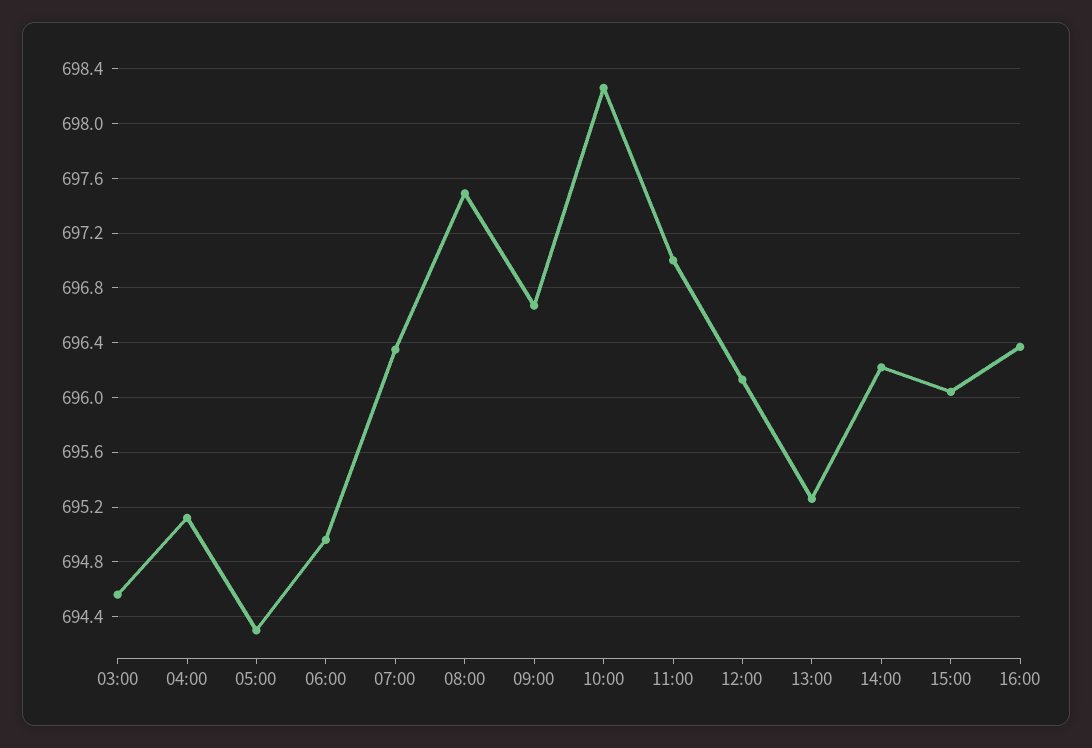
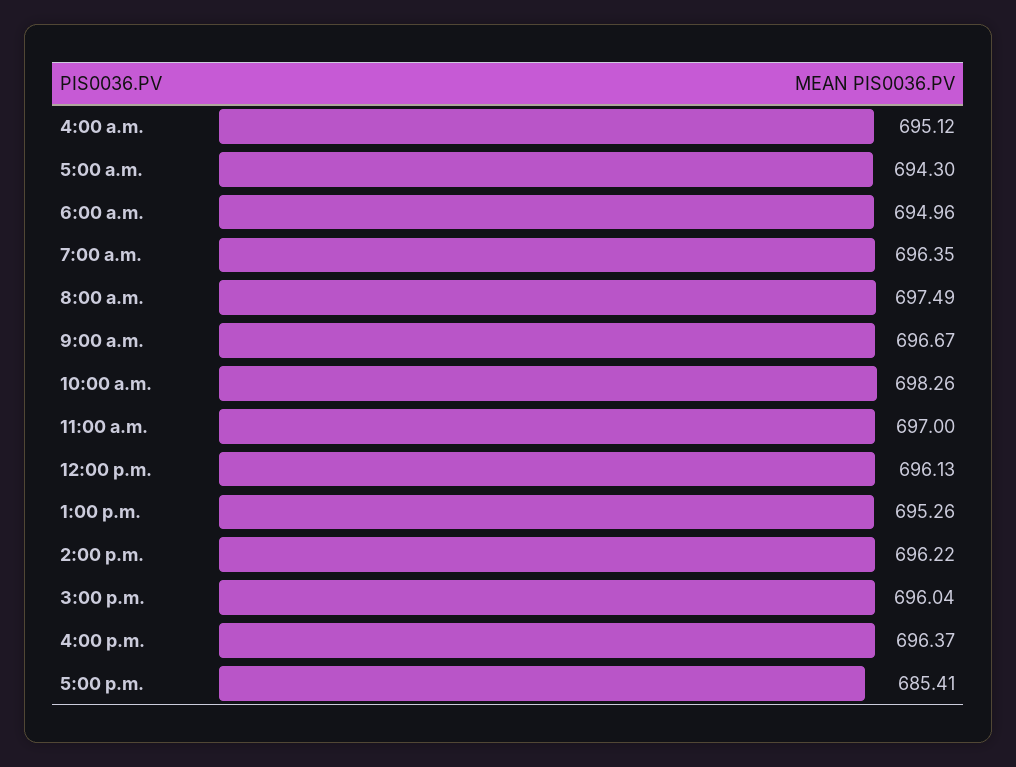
03:00: 694.55 -> none
5:00 p.m.: none -> 685.41

